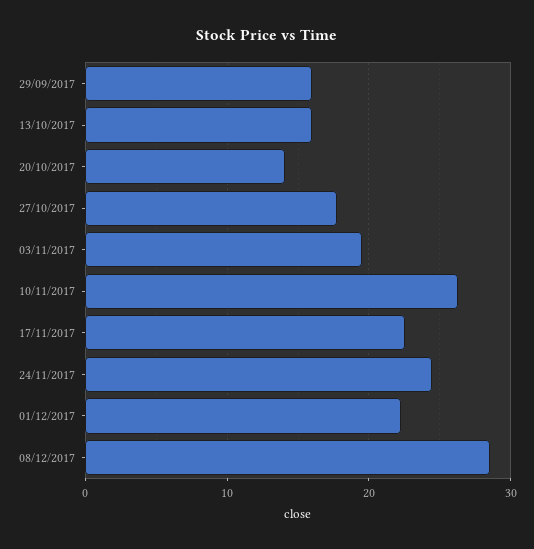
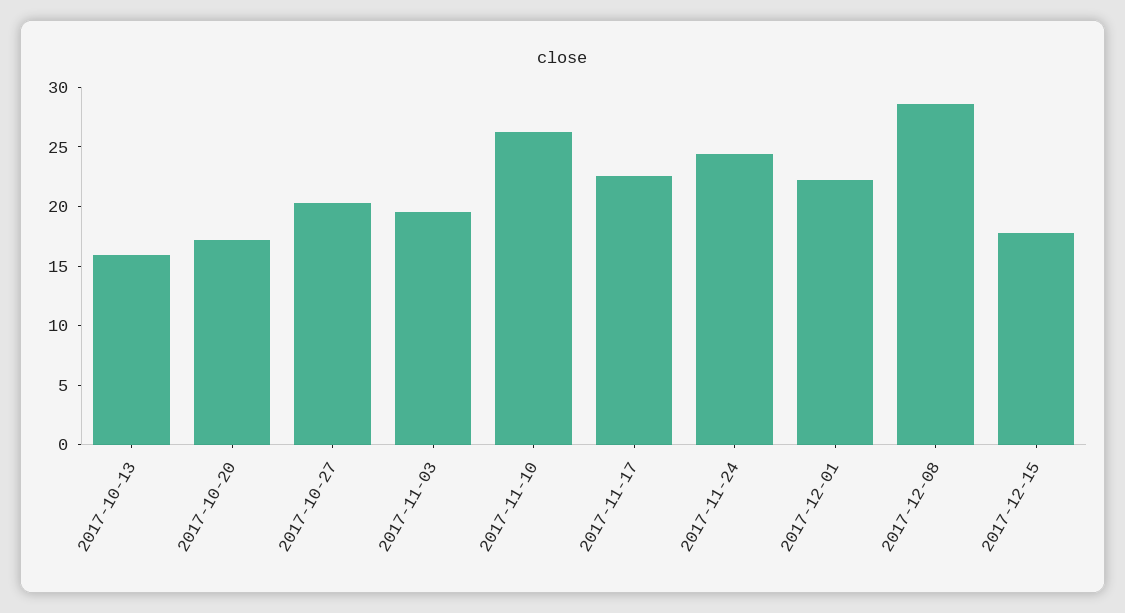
29/09/2017: 16 -> none
20/10/2017: 14 -> 17
27/10/2017: 18 -> 20
2017-12-15: none -> 18

